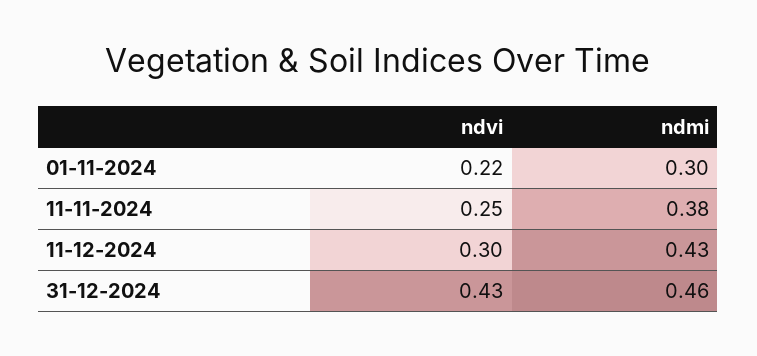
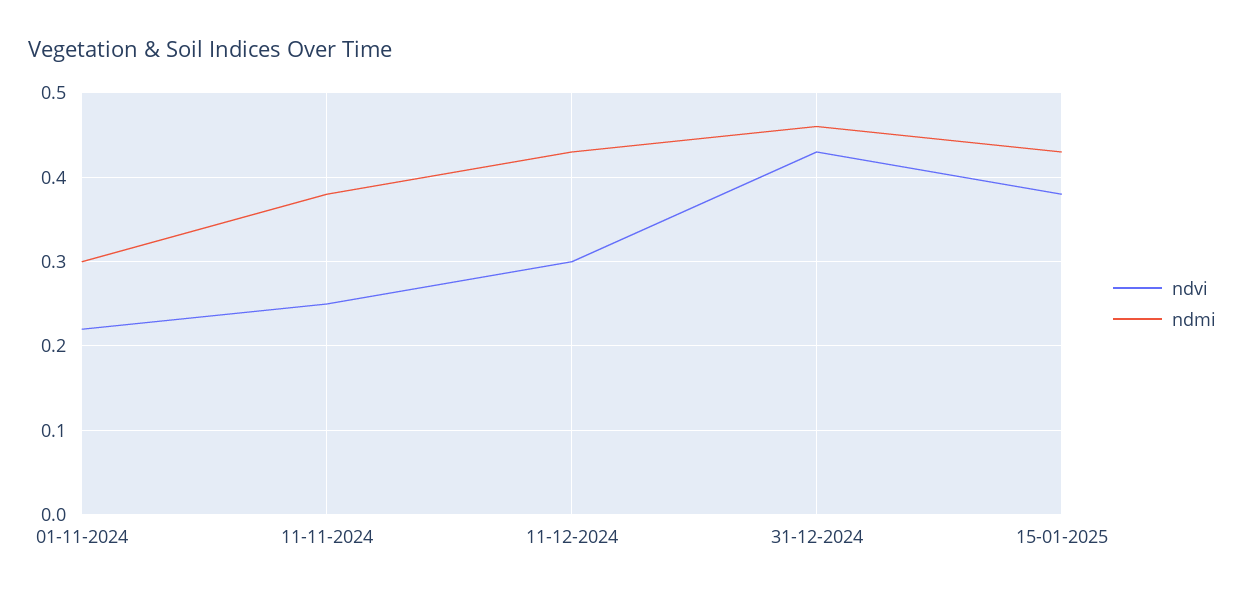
ndvi, 15-01-2025: none -> 0.38
ndmi, 15-01-2025: none -> 0.43

